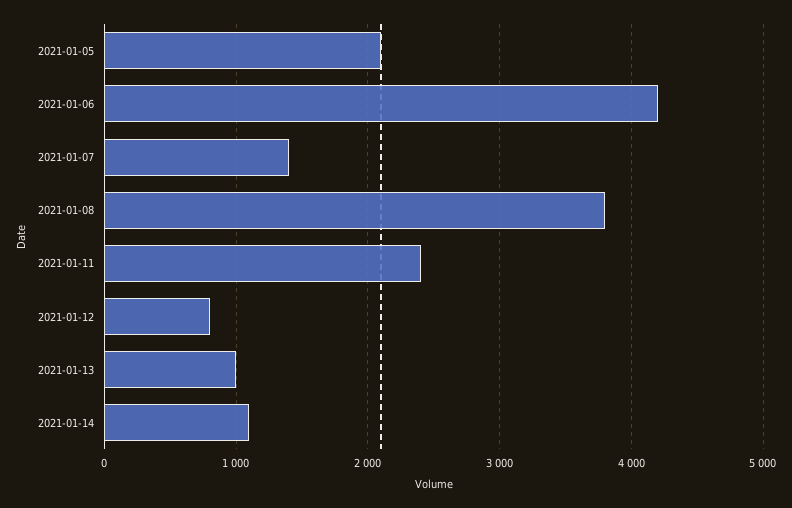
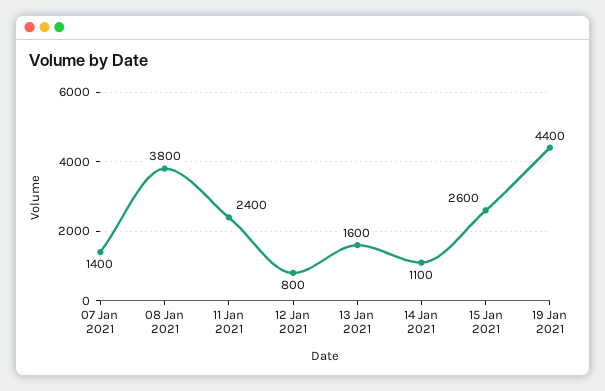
2021-01-05: 2100 -> none
2021-01-06: 4200 -> none
2021-01-13: 1000 -> 1600
15 Jan 2021: none -> 2600
19 Jan 2021: none -> 4400

